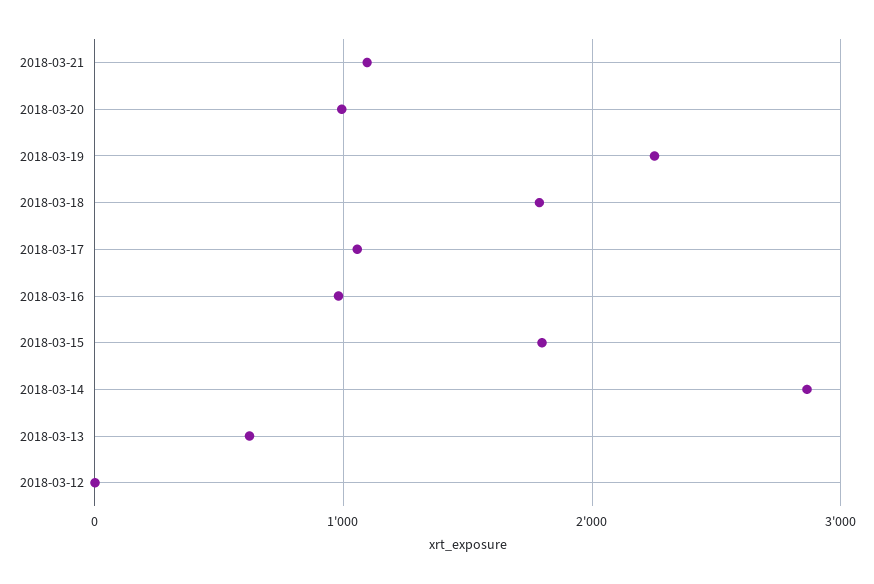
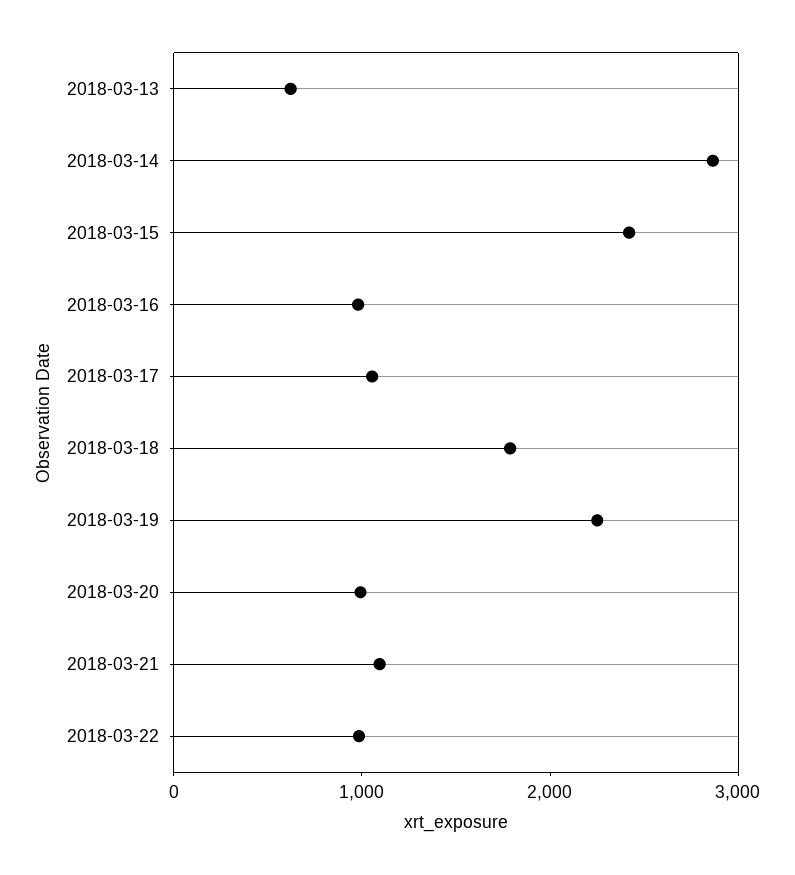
2018-03-15: 1800 -> 2400
2018-03-12: 0 -> none
2018-03-22: none -> 1000

